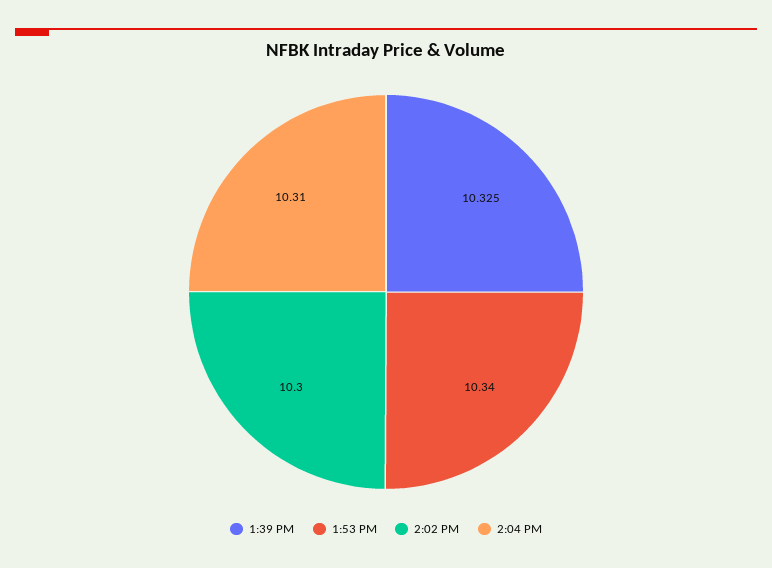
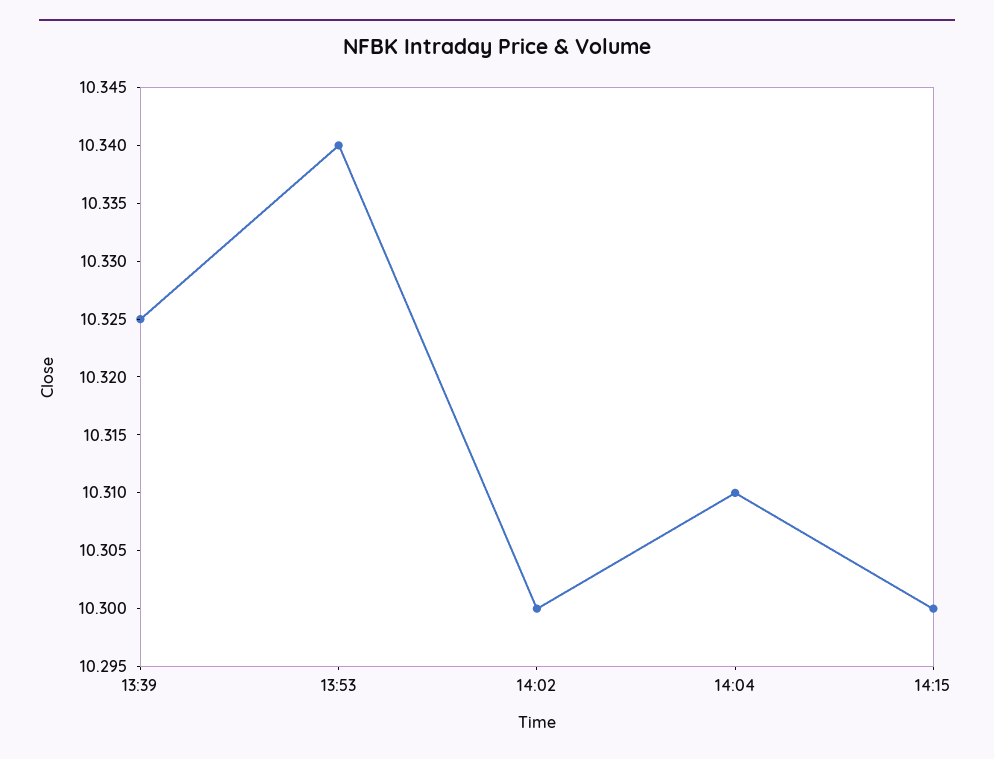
14:15: none -> 10.3

